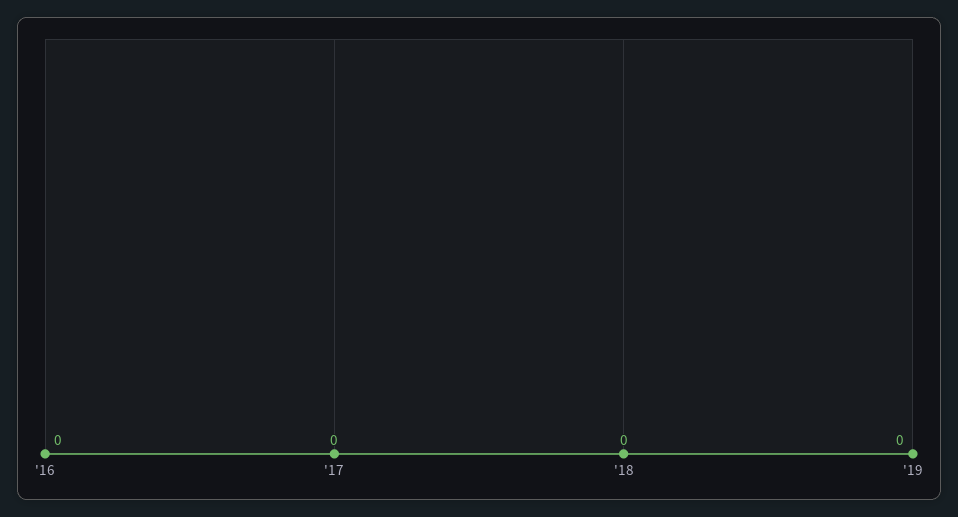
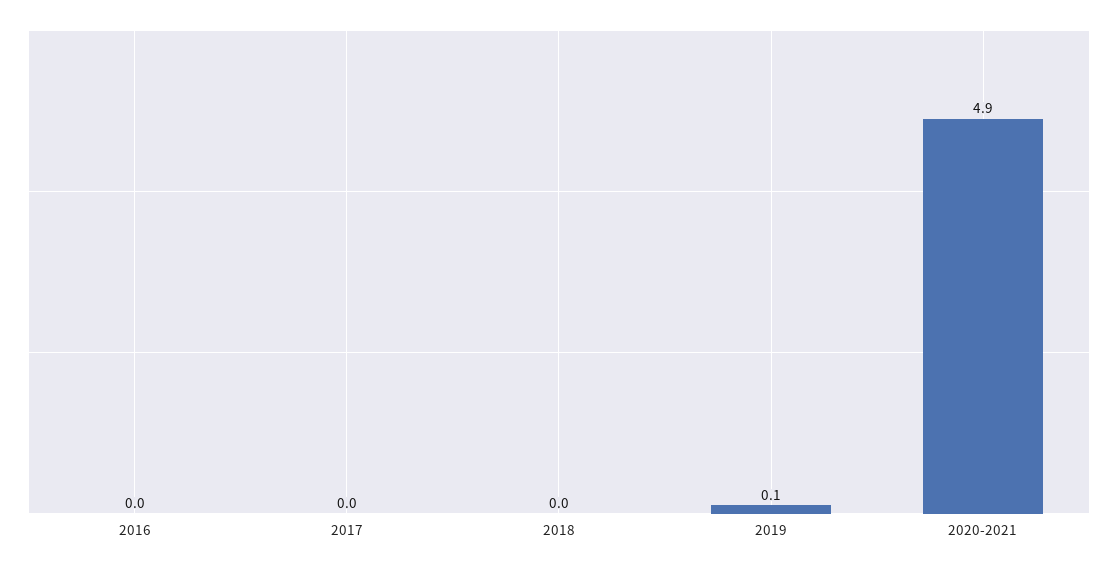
'19: 0 -> 0.1
2020-2021: none -> 4.9

